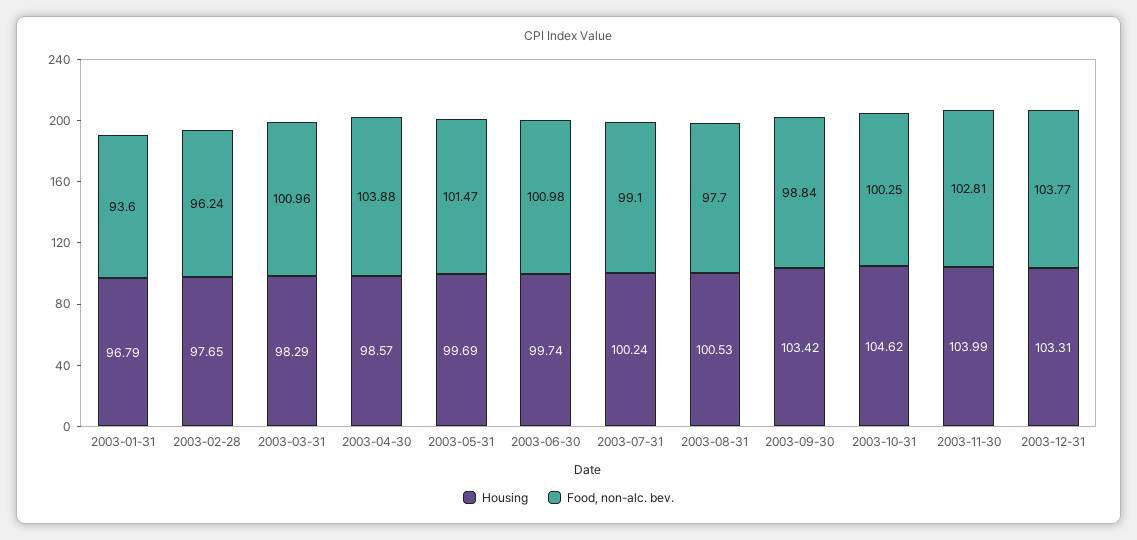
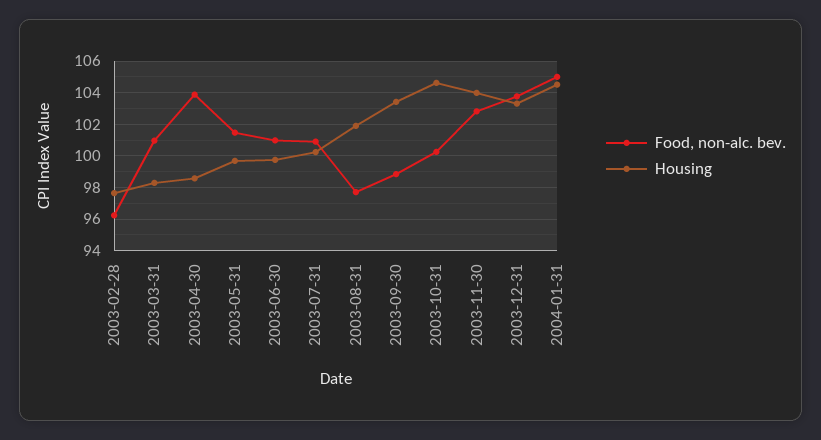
Housing, 2003-01-31: 96.79 -> none
Food, non-alc. bev., 2003-01-31: 93.6 -> none
Food, non-alc. bev., 2003-07-31: 99.1 -> 101
Housing, 2003-08-31: 100.53 -> 102
Food, non-alc. bev., 2004-01-31: none -> 105
Housing, 2004-01-31: none -> 104.5

